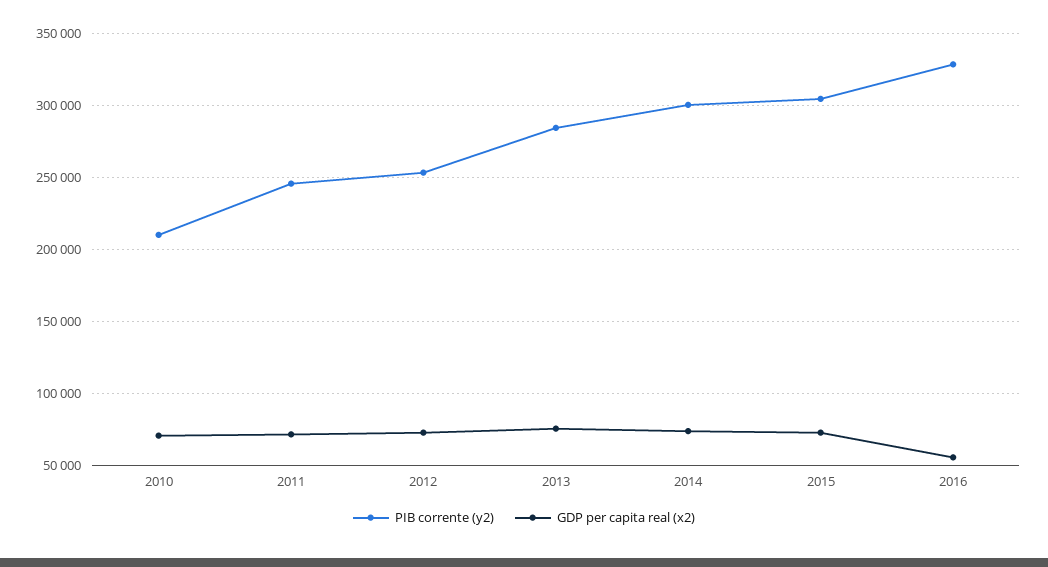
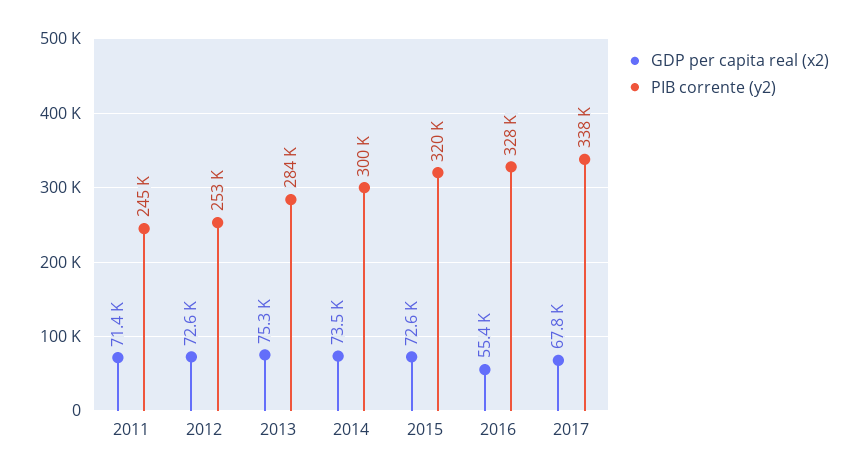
PIB corrente (y2), 2010: 210000 -> none
GDP per capita real (x2), 2010: 70000 -> none
PIB corrente (y2), 2015: 305000 -> 320000
GDP per capita real (x2), 2017: none -> 67800
PIB corrente (y2), 2017: none -> 338000

